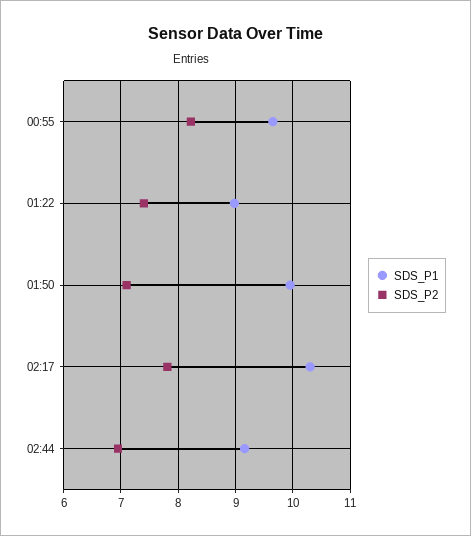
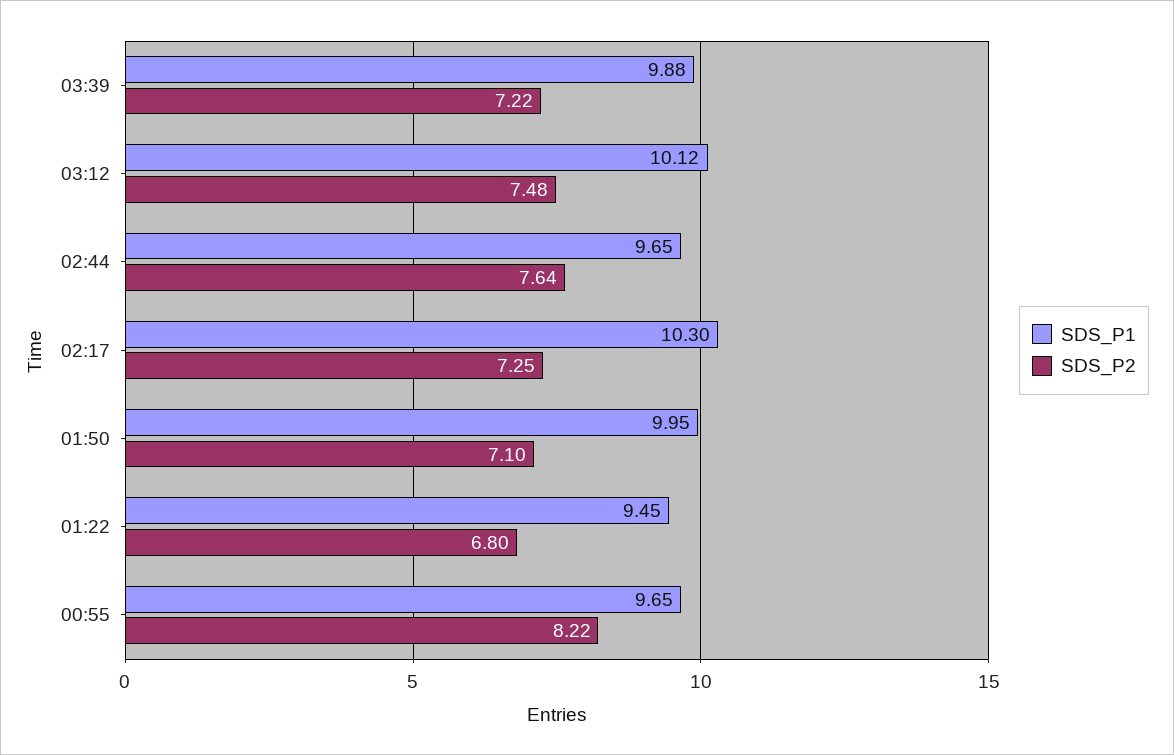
SDS_P1, 01:22: 9 -> 9.45
SDS_P2, 01:22: 7.4 -> 6.8
SDS_P2, 02:17: 7.8 -> 7.25
SDS_P1, 02:44: 9.2 -> 9.65
SDS_P2, 02:44: 7 -> 7.64
SDS_P1, 03:39: none -> 9.88
SDS_P2, 03:39: none -> 7.22
SDS_P1, 03:12: none -> 10.12
SDS_P2, 03:12: none -> 7.48

